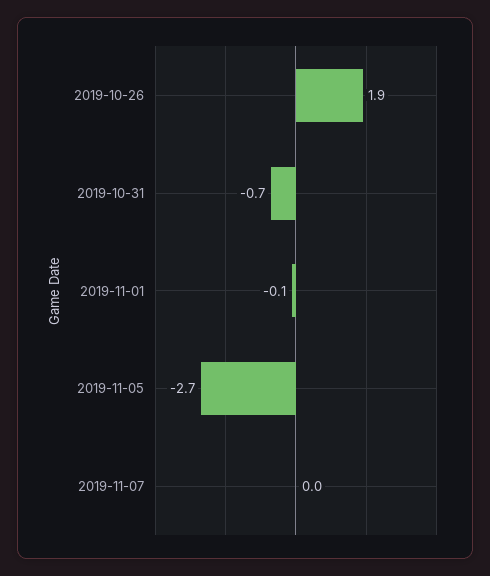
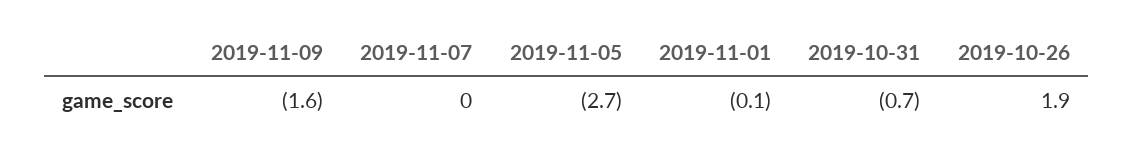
2019-11-09: none -> -1.6

